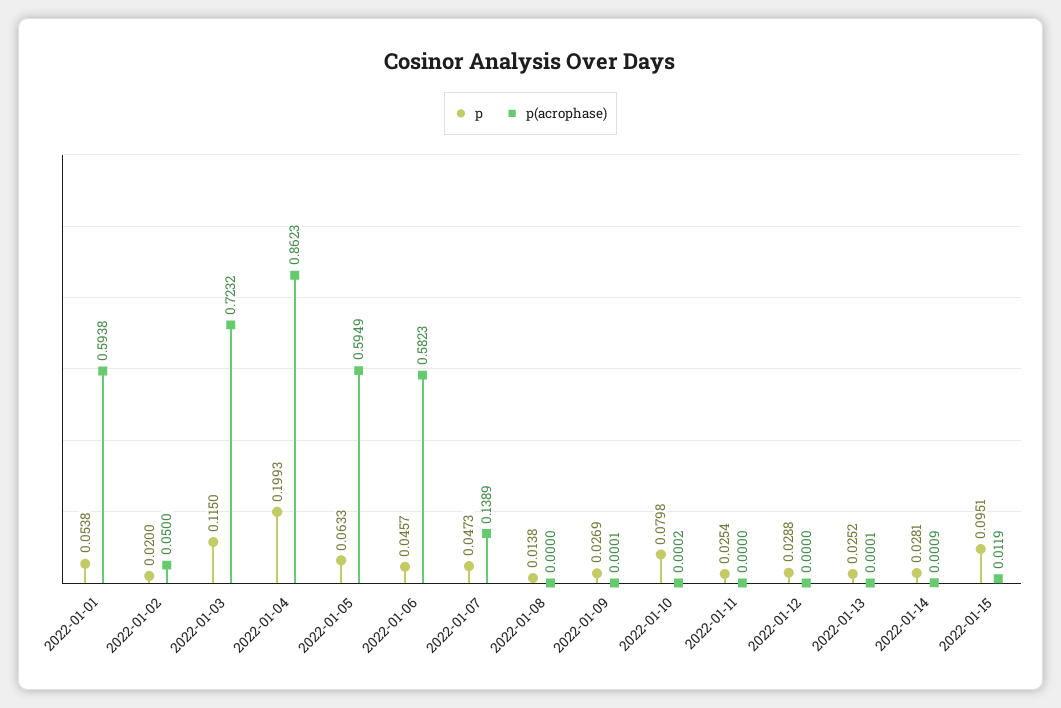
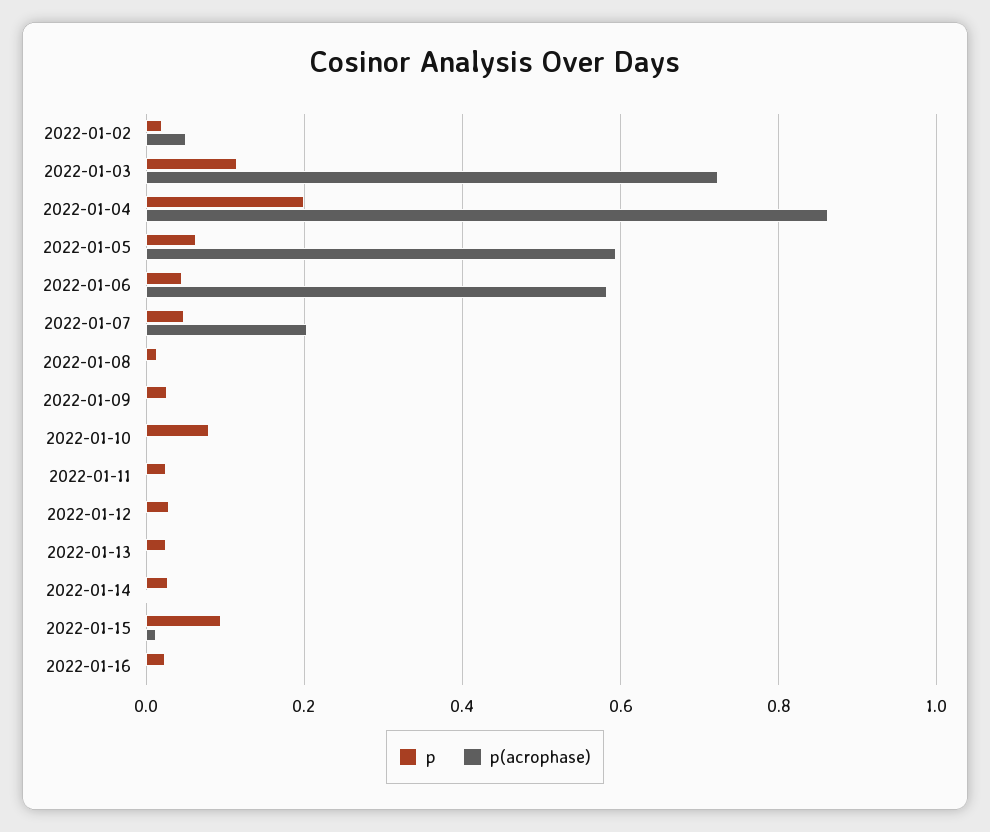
p, 2022-01-01: 0.0538 -> none
p(acrophase), 2022-01-01: 0.5938 -> none
p(acrophase), 2022-01-07: 0.1389 -> 0.2
p, 2022-01-16: none -> 0.02
p(acrophase), 2022-01-16: none -> 0

